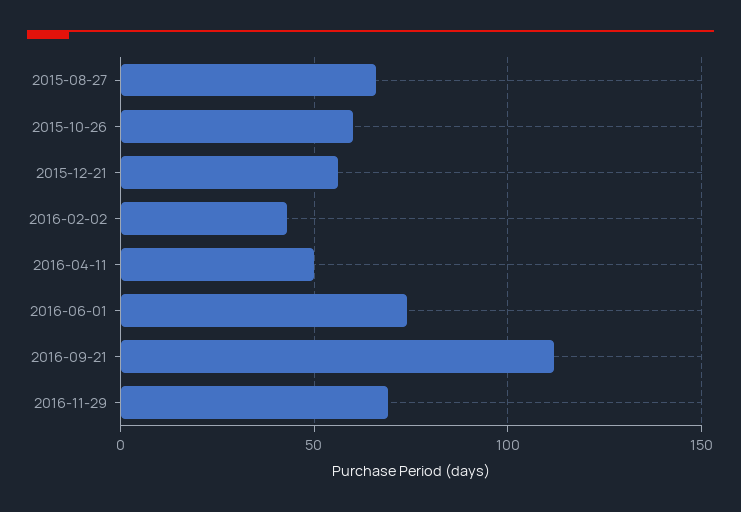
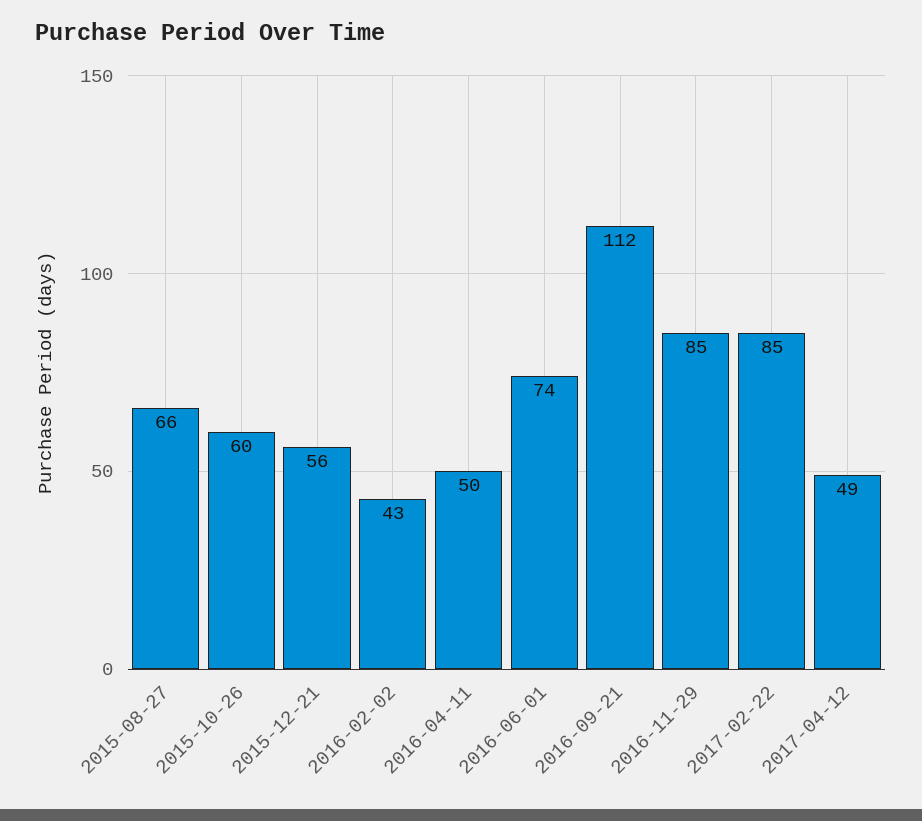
2016-11-29: 70 -> 85
2017-02-22: none -> 85
2017-04-12: none -> 49

